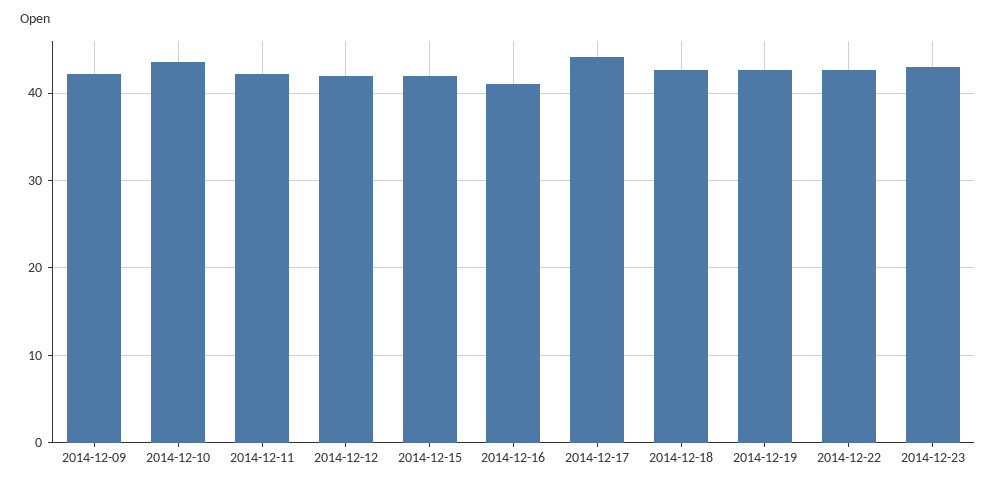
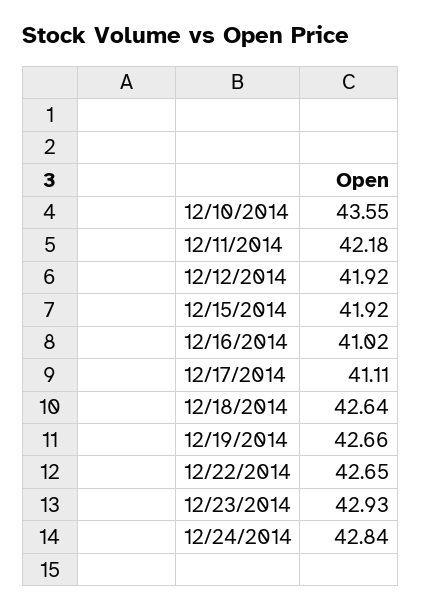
2014-12-09: 42 -> none
2014-12-17: 44 -> 41.11
12/24/2014: none -> 42.84

